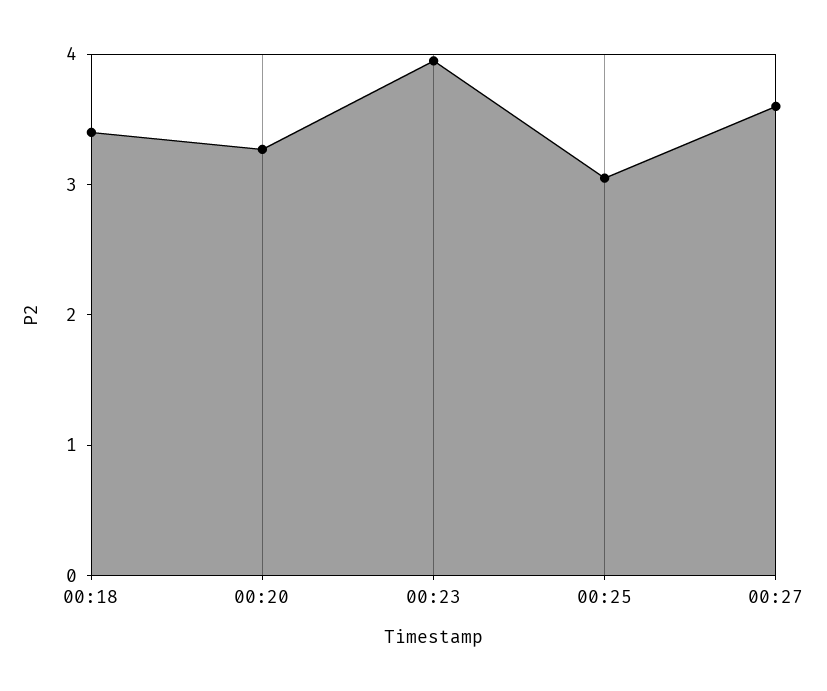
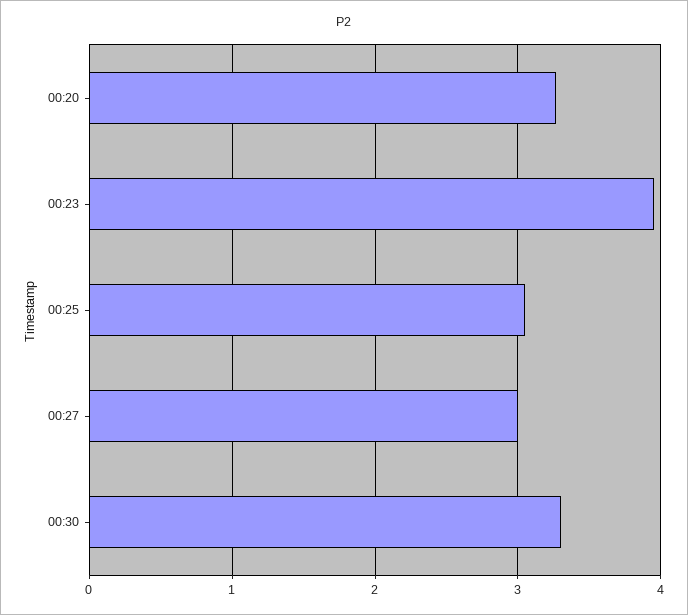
00:18: 3.4 -> none
00:27: 3.6 -> 3
00:30: none -> 3.3

